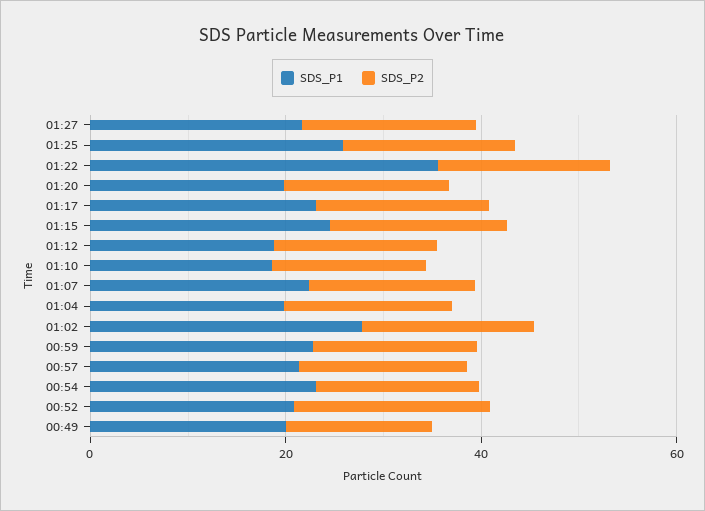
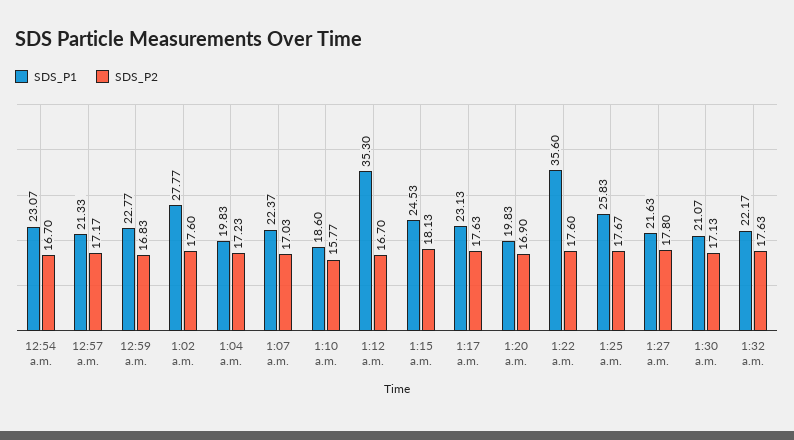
SDS_P1, 01:12: 20 -> 35.3
SDS_P1, 00:52: 20 -> none
SDS_P2, 00:52: 20 -> none
SDS_P1, 00:49: 20 -> none
SDS_P2, 00:49: 15 -> none
SDS_P1, 1:30 a.m.: none -> 21.07
SDS_P2, 1:30 a.m.: none -> 17.13
SDS_P1, 1:32 a.m.: none -> 22.17
SDS_P2, 1:32 a.m.: none -> 17.63

